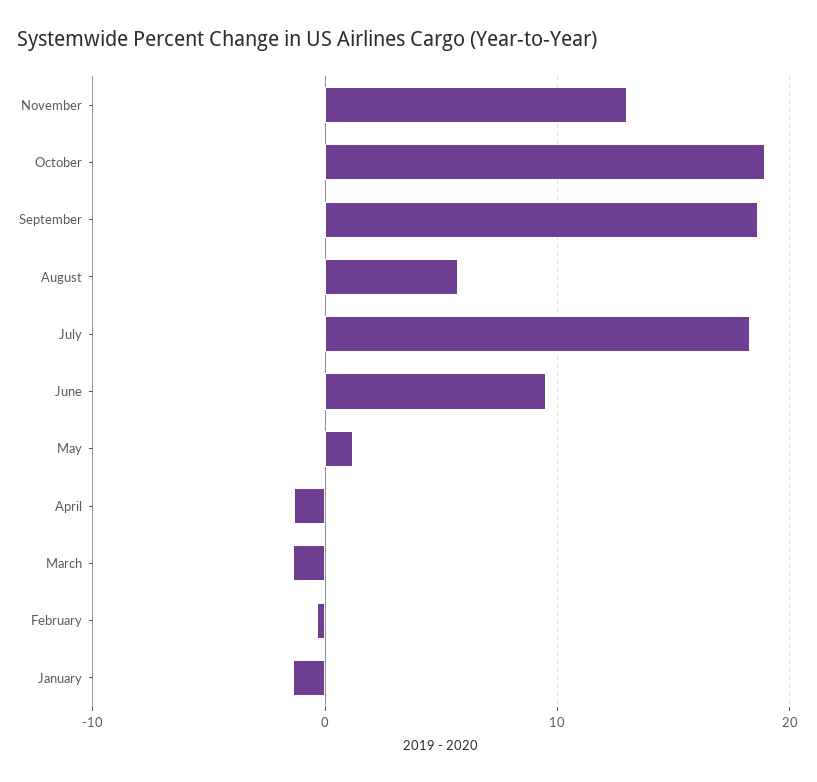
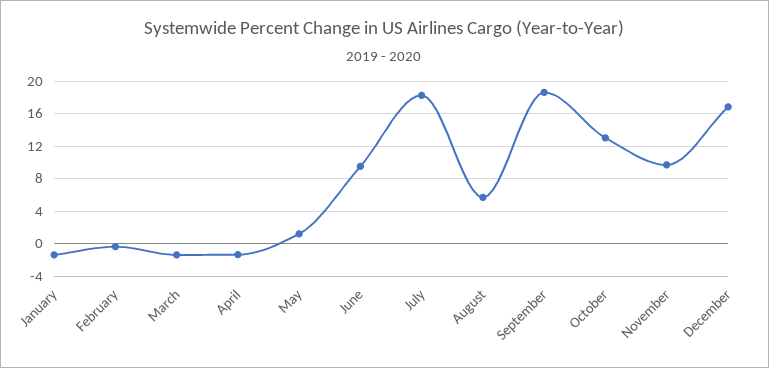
November: 13 -> 10
October: 19 -> 13
December: none -> 17

